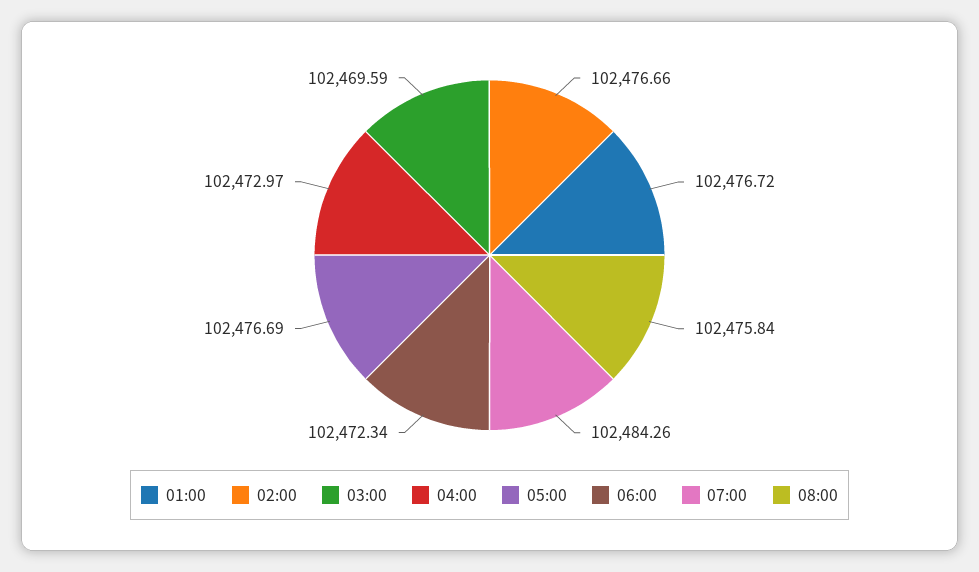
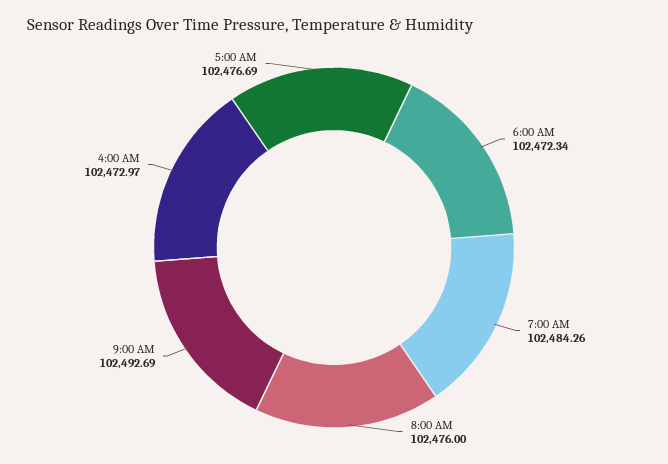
01:00: 102476.72 -> none
02:00: 102476.66 -> none
03:00: 102469.59 -> none
08:00: 102475.84 -> 102476
9:00 AM: none -> 102492.69

